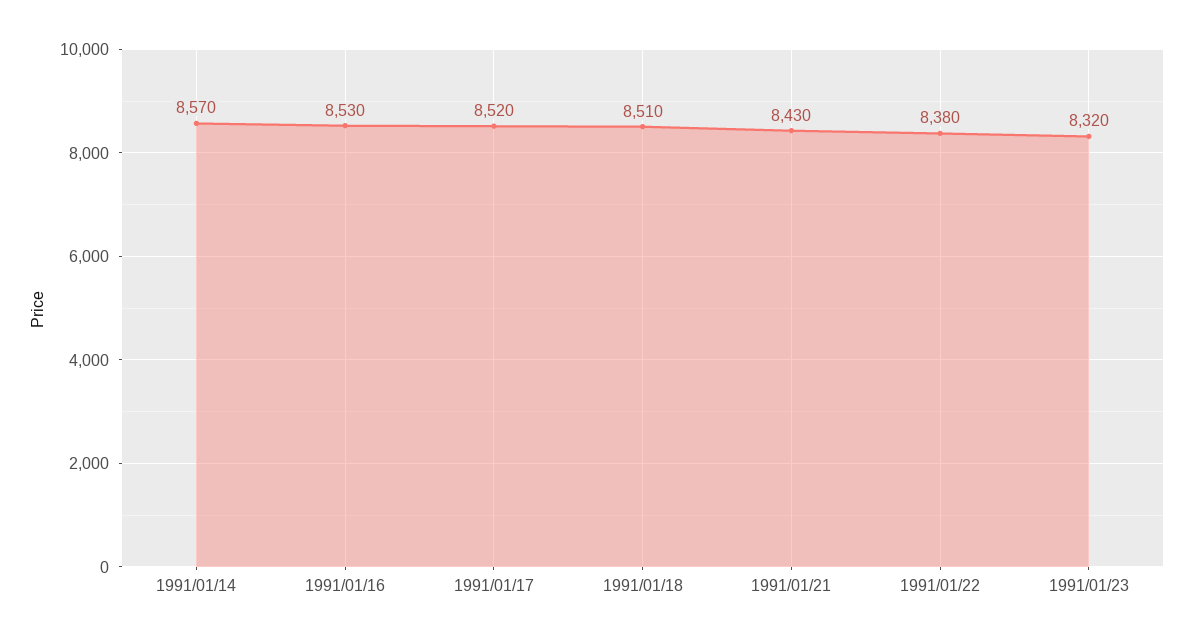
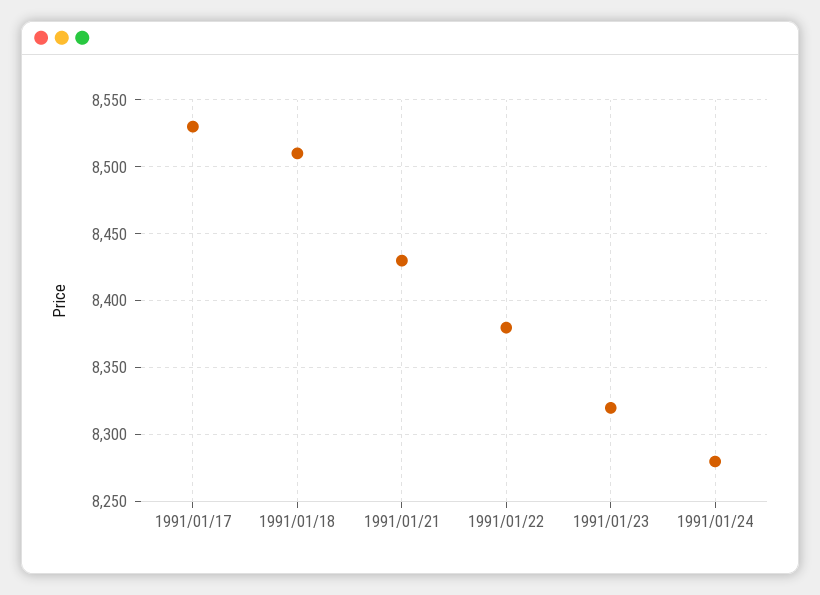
1991/01/14: 8570 -> none
1991/01/16: 8530 -> none
1991/01/17: 8520 -> 8530
1991/01/24: none -> 8280

